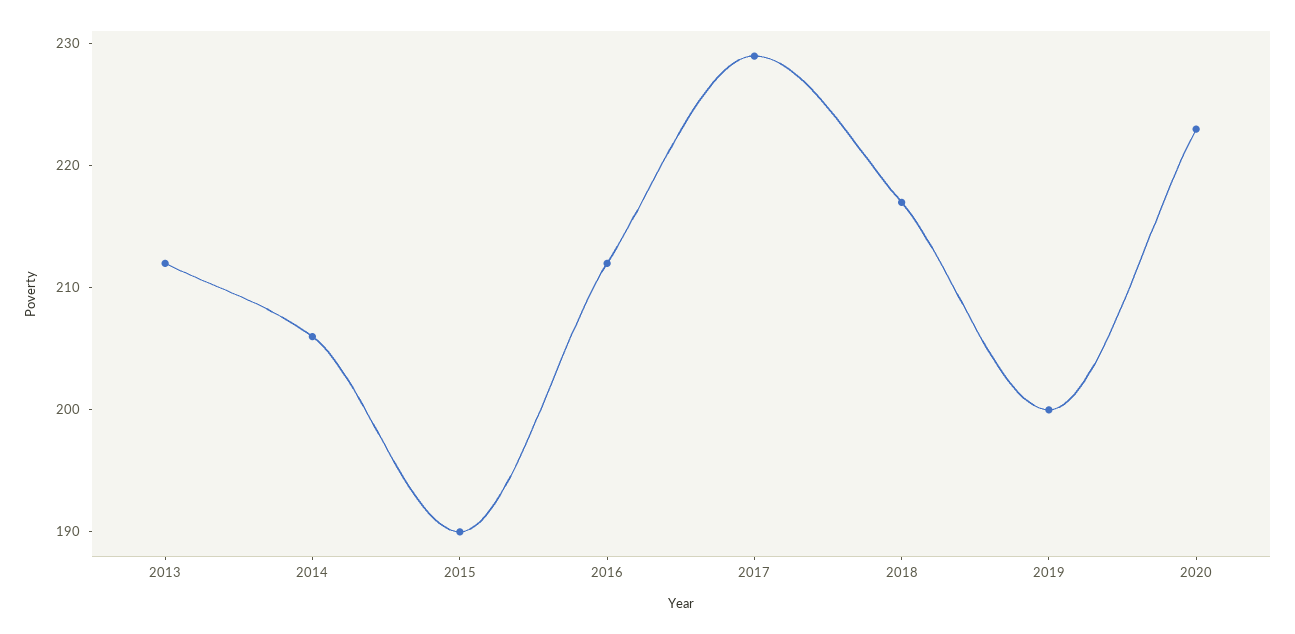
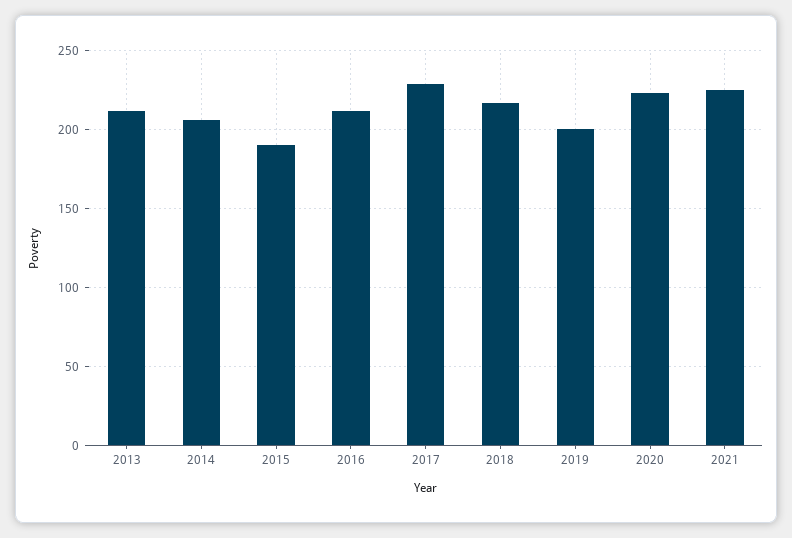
2021: none -> 225

